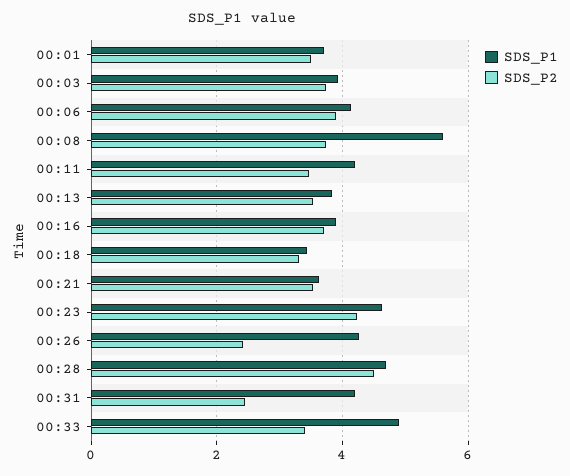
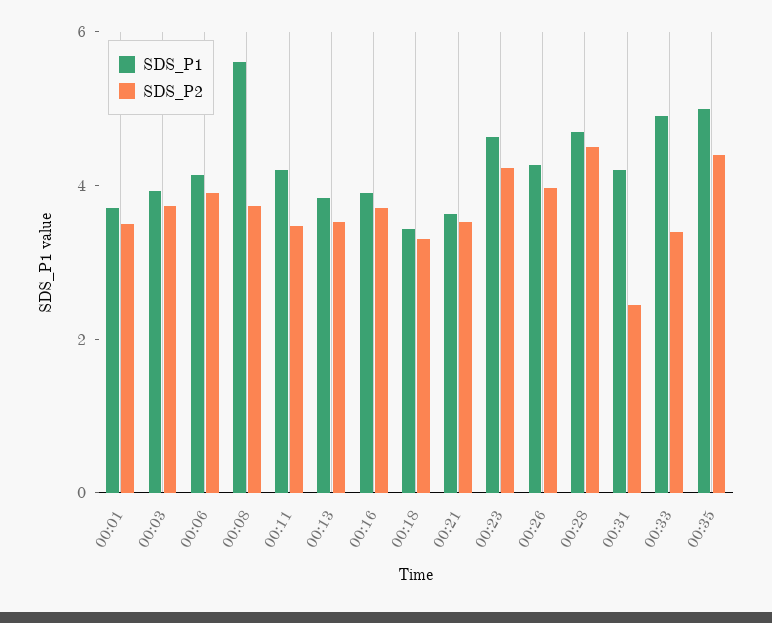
SDS_P2, 00:26: 2.4 -> 4
SDS_P1, 00:35: none -> 5
SDS_P2, 00:35: none -> 4.5

